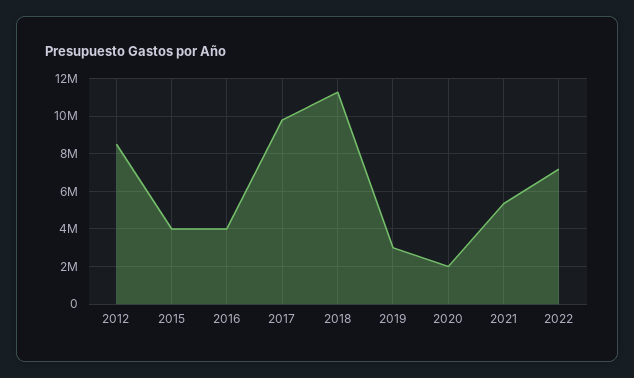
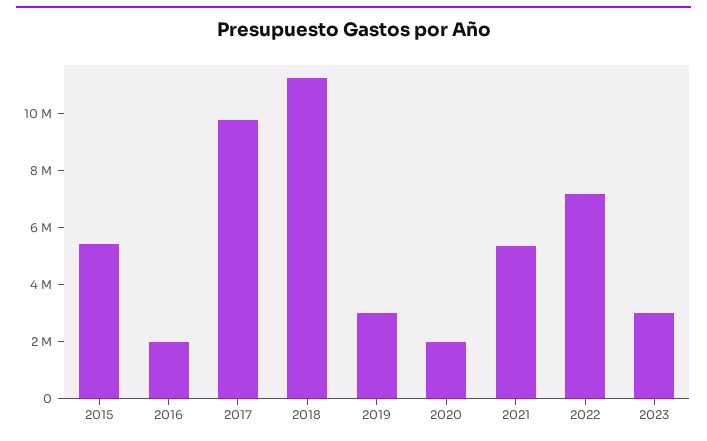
2012: 8500000 -> none
2015: 4000000 -> 5500000
2016: 4000000 -> 2000000
2023: none -> 3000000

